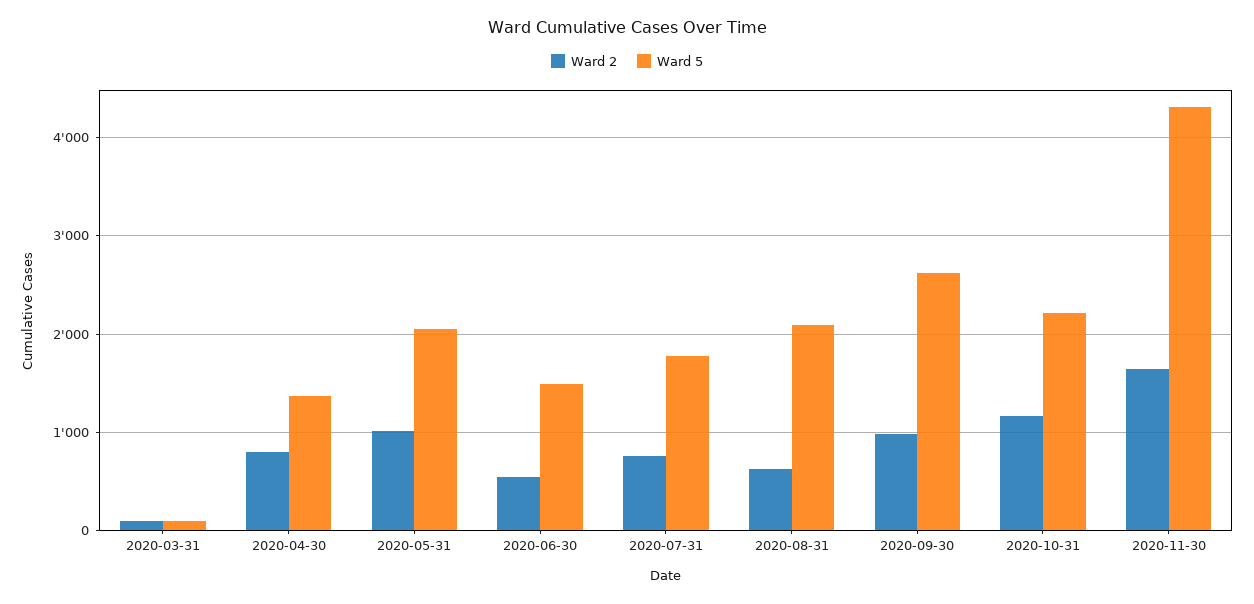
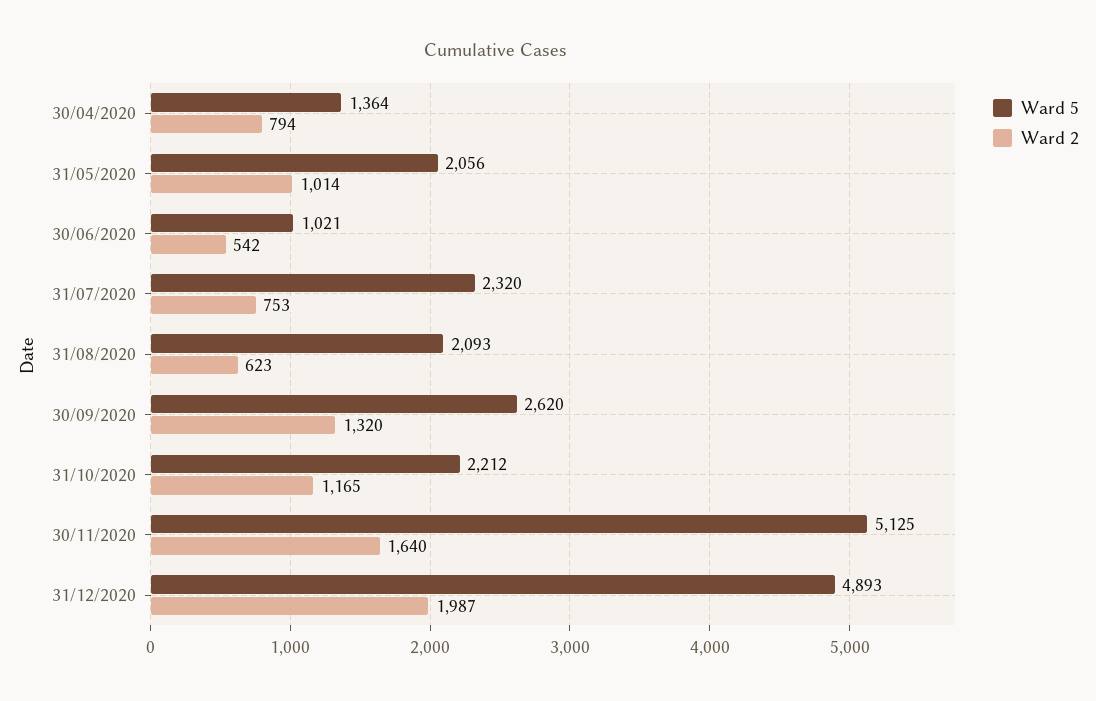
Ward 2, 2020-03-31: 100 -> none
Ward 5, 2020-03-31: 100 -> none
Ward 5, 2020-06-30: 1500 -> 1021
Ward 5, 2020-07-31: 1800 -> 2320
Ward 2, 2020-09-30: 1000 -> 1320
Ward 5, 2020-11-30: 4300 -> 5125
Ward 5, 31/12/2020: none -> 4893
Ward 2, 31/12/2020: none -> 1987

